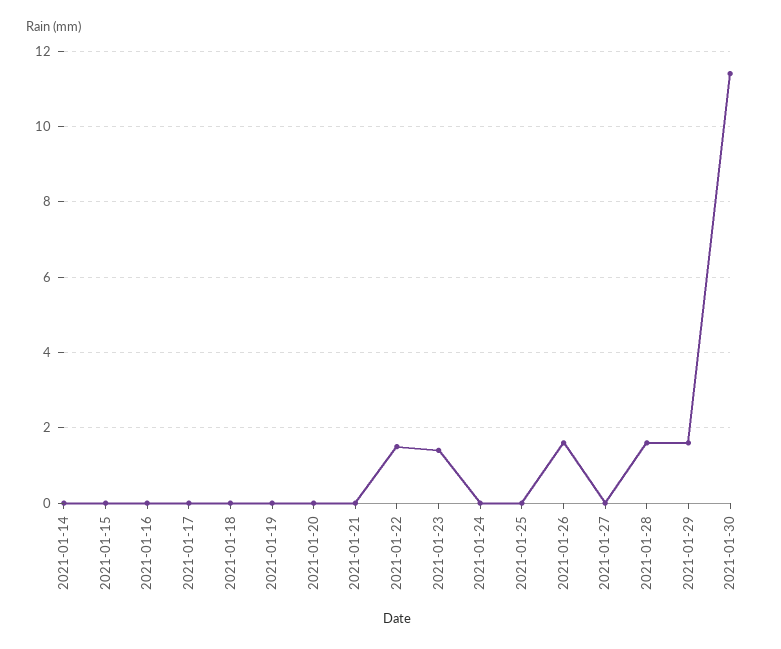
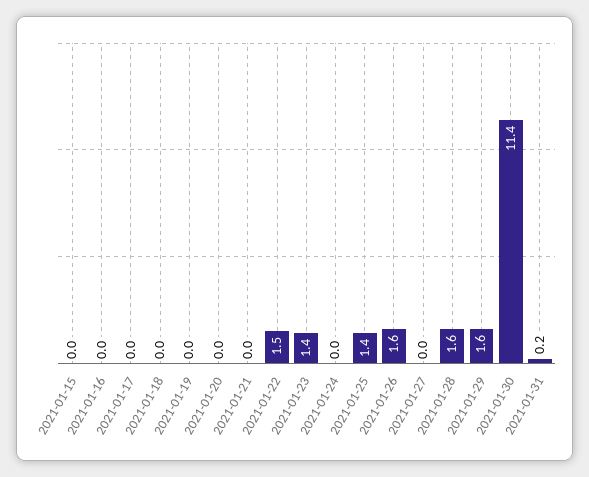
2021-01-14: 0 -> none
2021-01-25: 0 -> 1.4
2021-01-31: none -> 0.2

